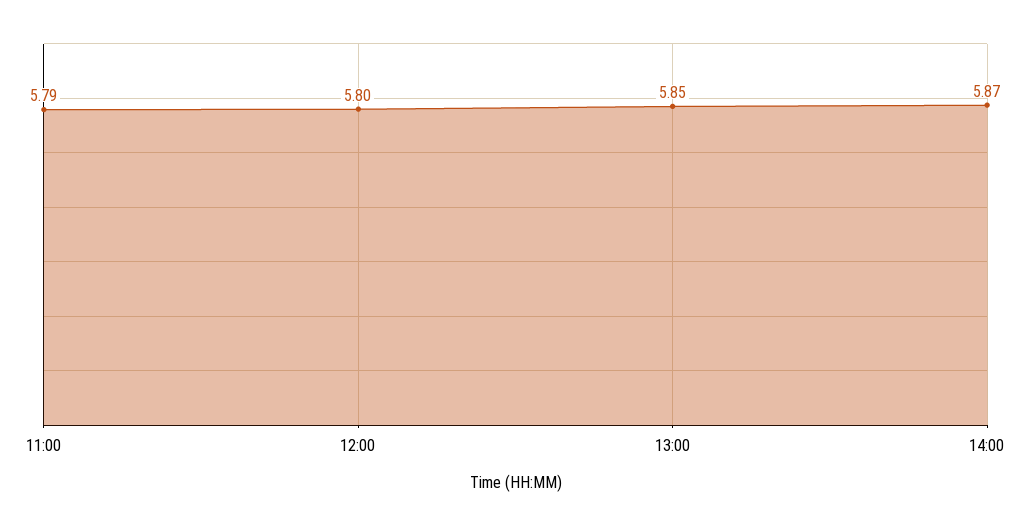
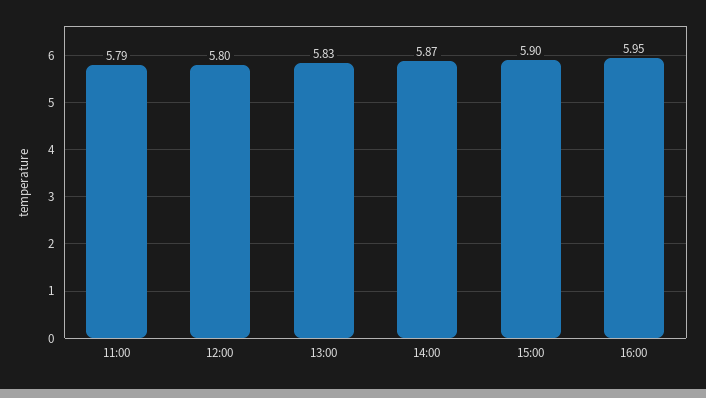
13:00: 5.85 -> 5.83
15:00: none -> 5.9
16:00: none -> 5.95

